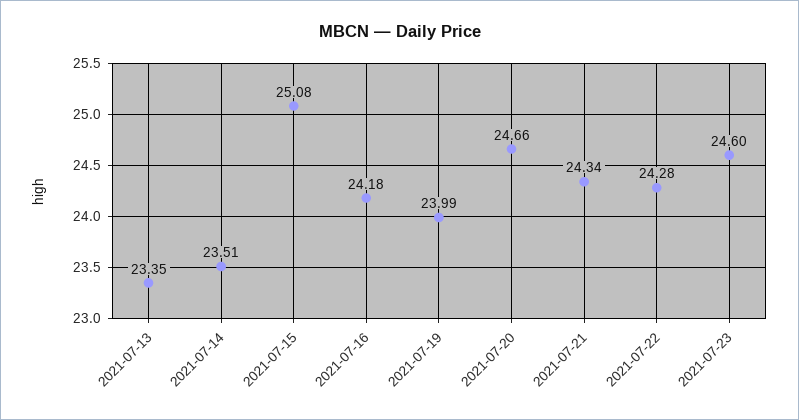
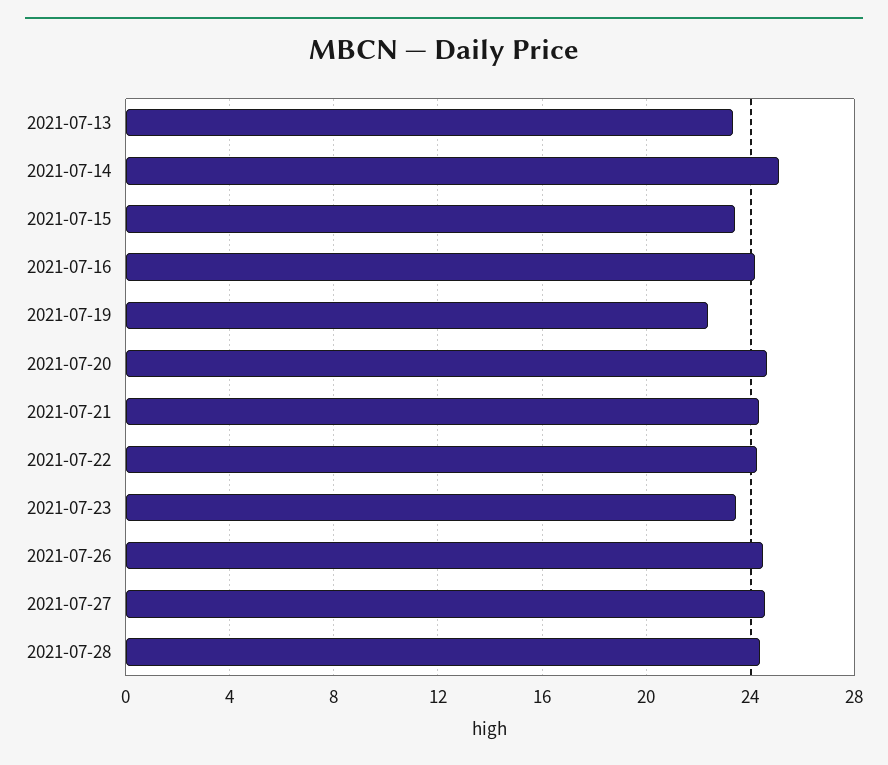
2021-07-14: 23.51 -> 25
2021-07-15: 25.08 -> 23.5
2021-07-19: 23.99 -> 22.5
2021-07-23: 24.6 -> 23.5
2021-07-26: none -> 24.5
2021-07-27: none -> 24.5
2021-07-28: none -> 24.5

